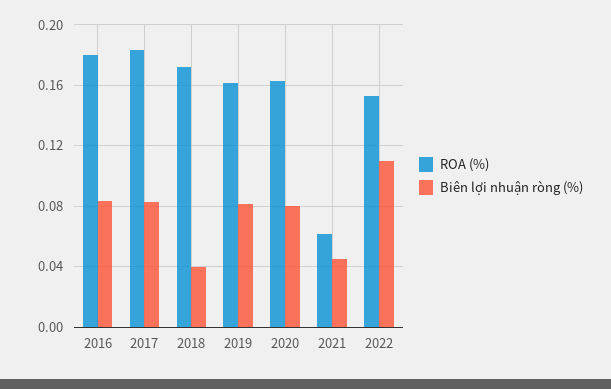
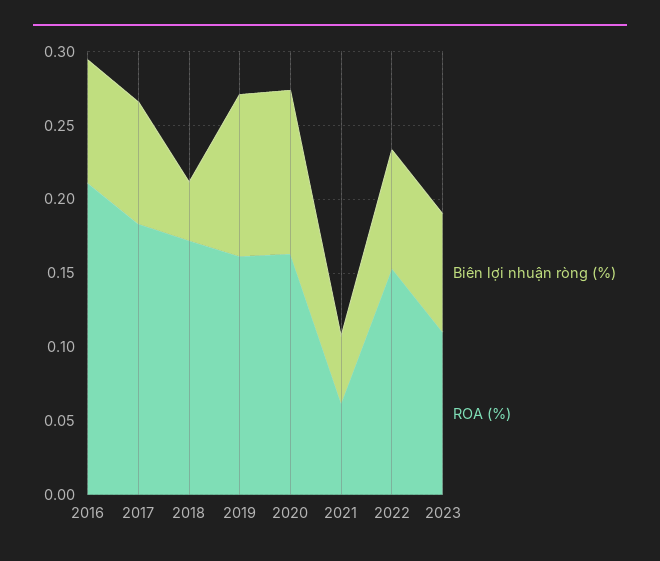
ROA (%), 2016: 0.18 -> 0.21
Biên lợi nhuận ròng (%), 2019: 0.08 -> 0.11
Biên lợi nhuận ròng (%), 2020: 0.08 -> 0.11
Biên lợi nhuận ròng (%), 2022: 0.11 -> 0.08
Biên lợi nhuận ròng (%), 2023: none -> 0.08
ROA (%), 2023: none -> 0.11

